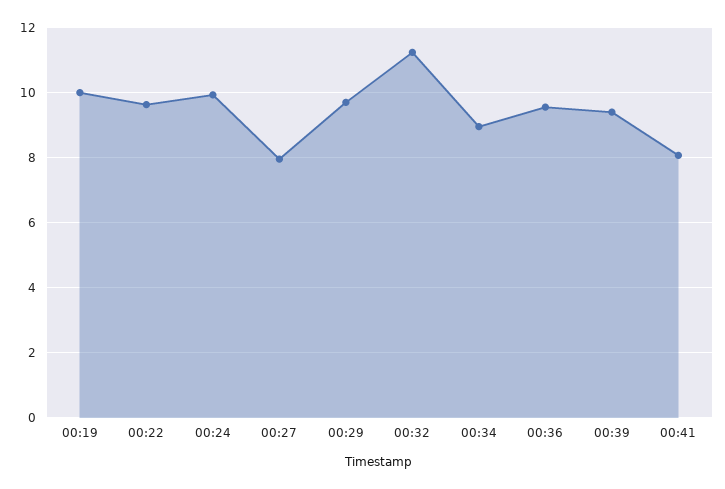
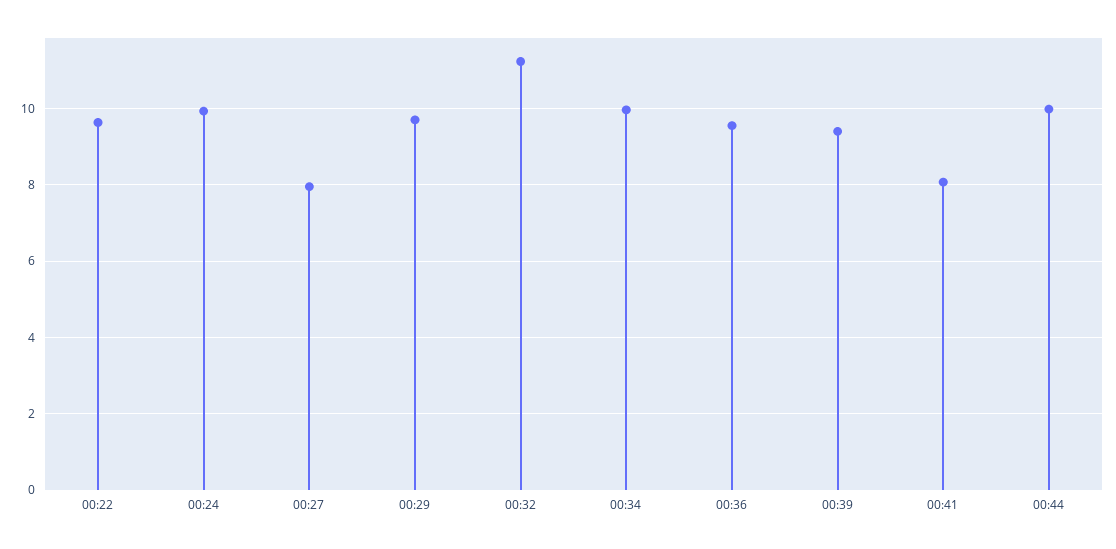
00:19: 10 -> none
00:34: 9 -> 10
00:44: none -> 10

